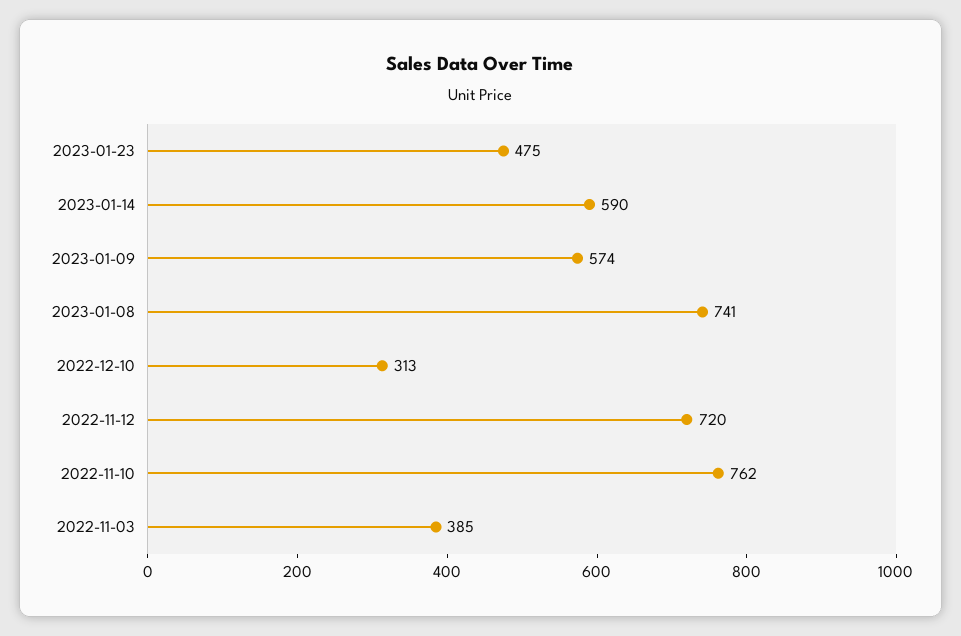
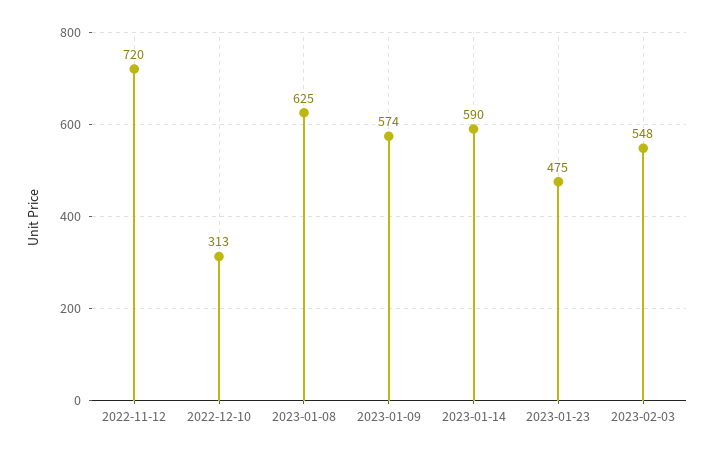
2023-01-08: 741 -> 625
2022-11-10: 762 -> none
2022-11-03: 385 -> none
2023-02-03: none -> 548

